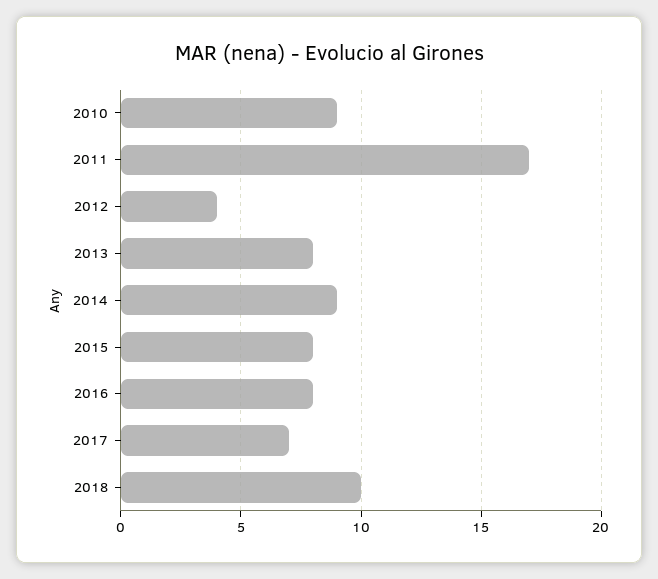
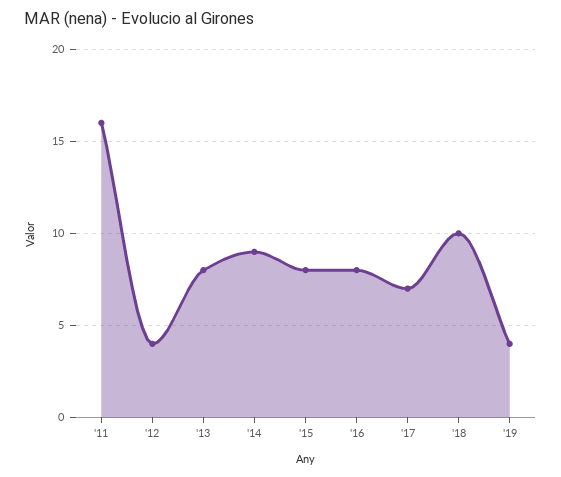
2010: 9 -> none
2011: 17 -> 16
'19: none -> 4

